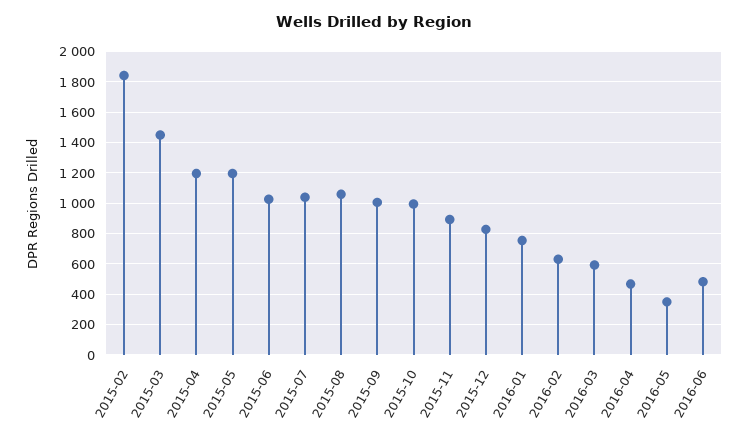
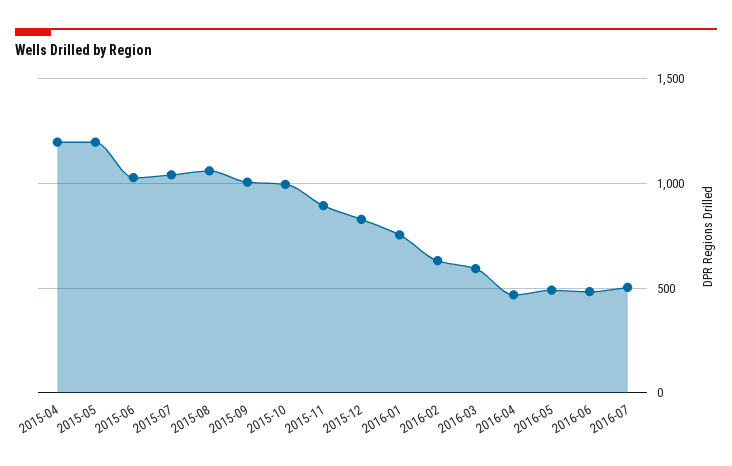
2015-02: 1850 -> none
2015-03: 1450 -> none
2016-05: 350 -> 500
2016-07: none -> 500

